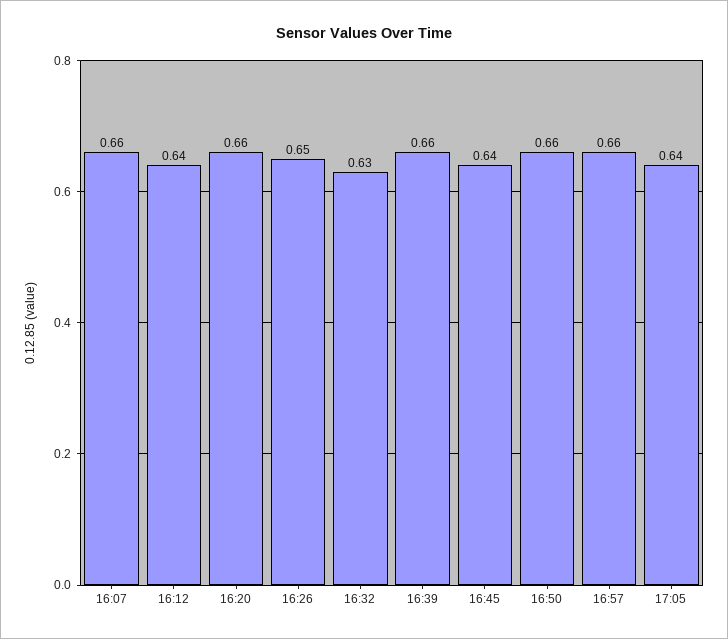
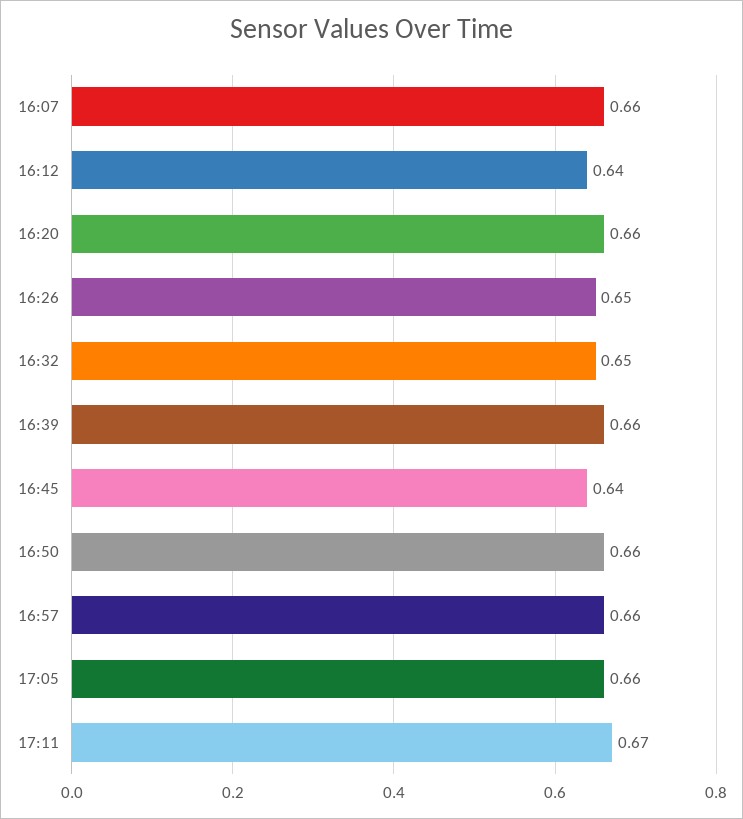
16:32: 0.63 -> 0.65
17:05: 0.64 -> 0.66
17:11: none -> 0.67

